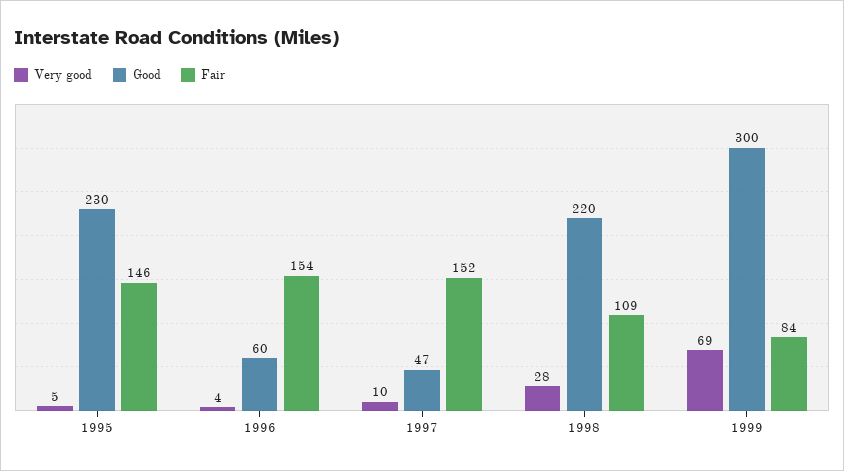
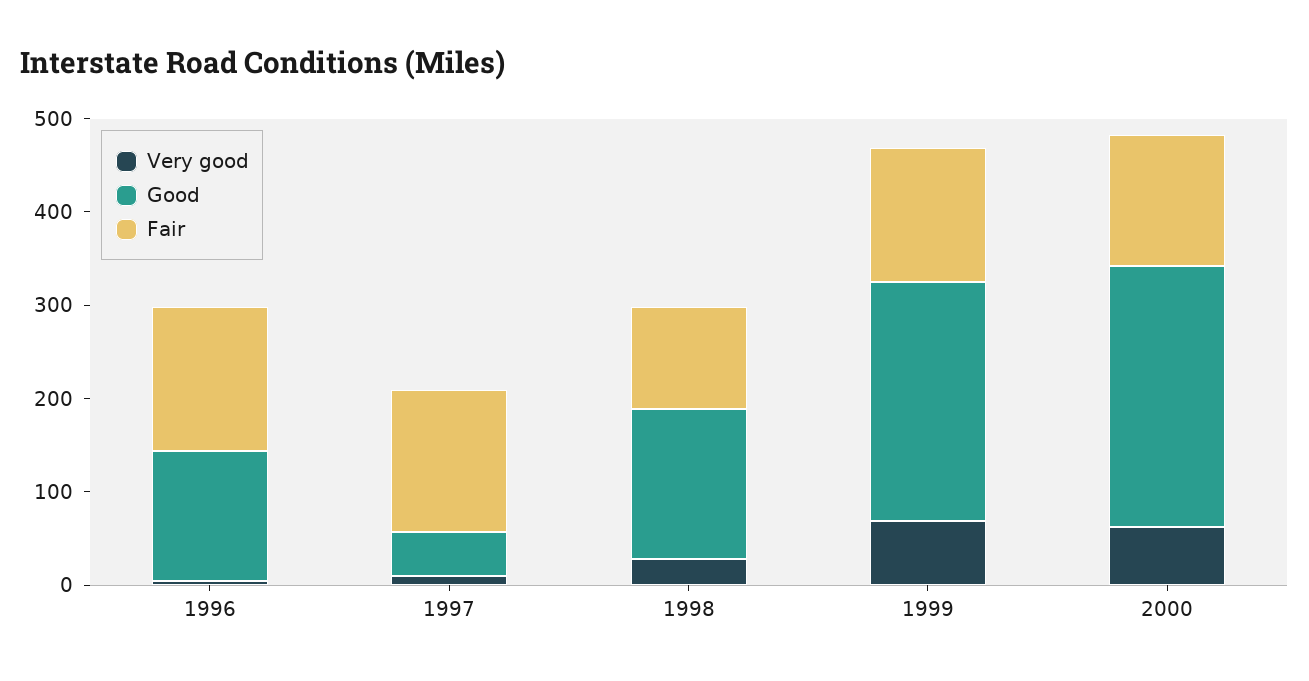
Very good, 1995: 5 -> none
Good, 1995: 230 -> none
Fair, 1995: 146 -> none
Good, 1996: 60 -> 140
Good, 1998: 220 -> 160
Good, 1999: 300 -> 260
Fair, 1999: 84 -> 140
Very good, 2000: none -> 60
Good, 2000: none -> 280
Fair, 2000: none -> 140

